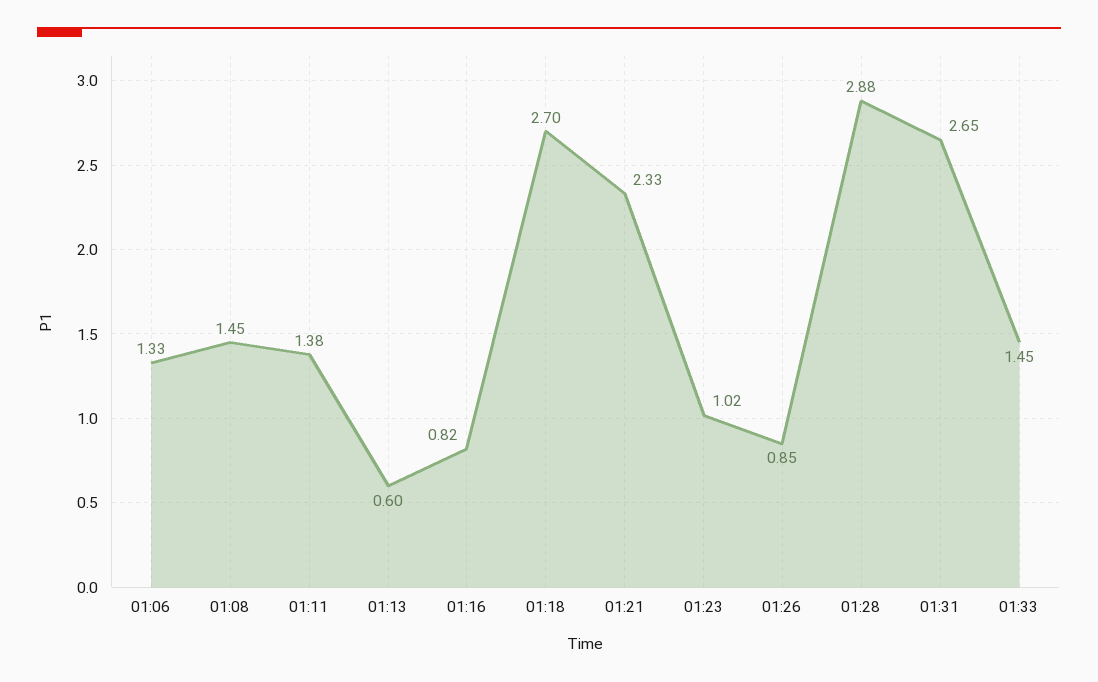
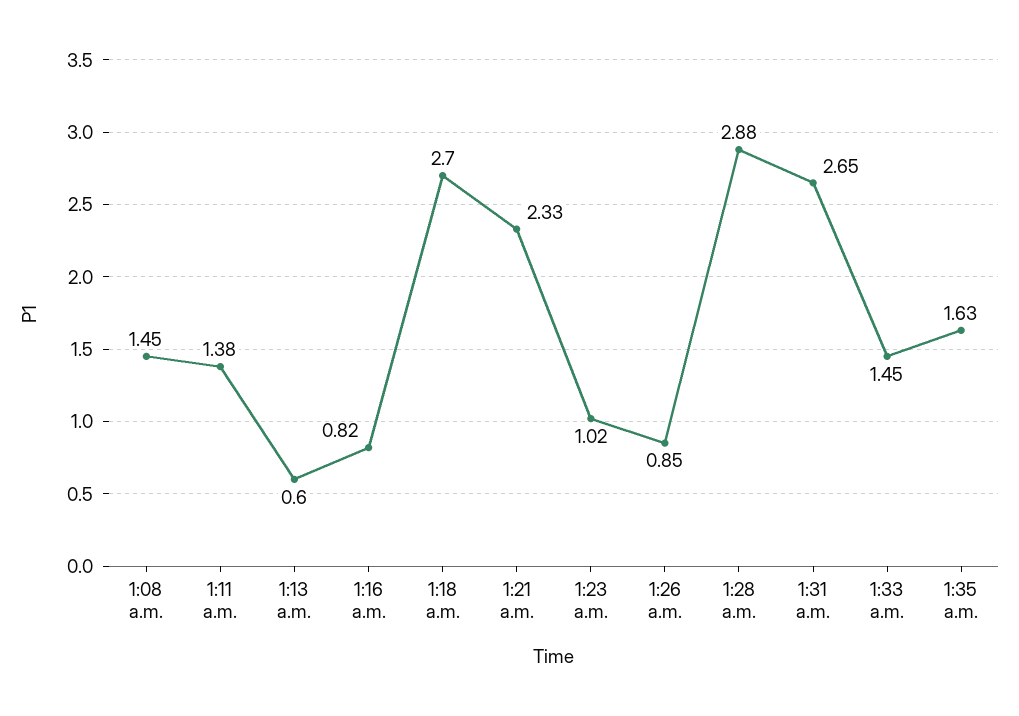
01:06: 1.33 -> none
1:35 a.m.: none -> 1.63

